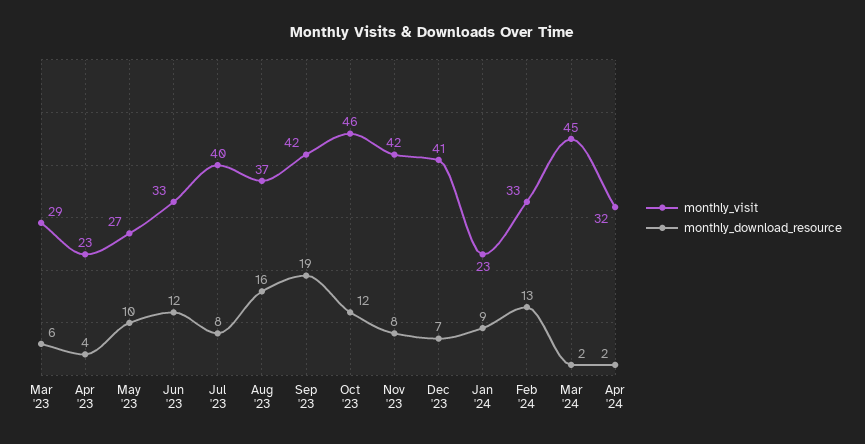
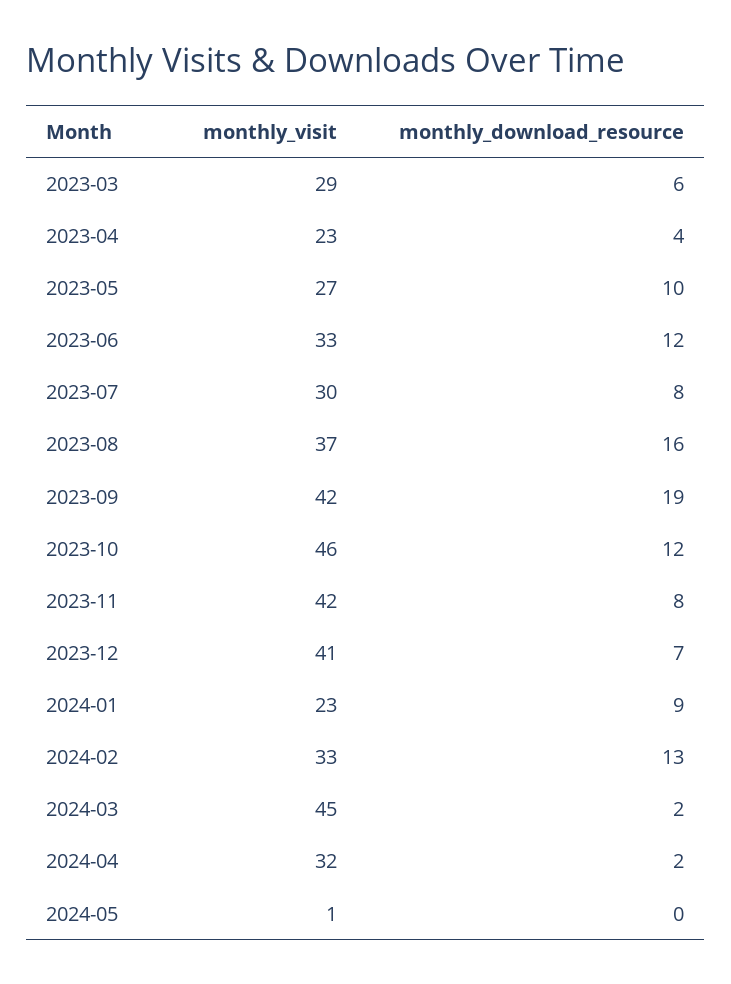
monthly_visit, Jul '23: 40 -> 30
monthly_visit, 2024-05: none -> 1
monthly_download_resource, 2024-05: none -> 0

